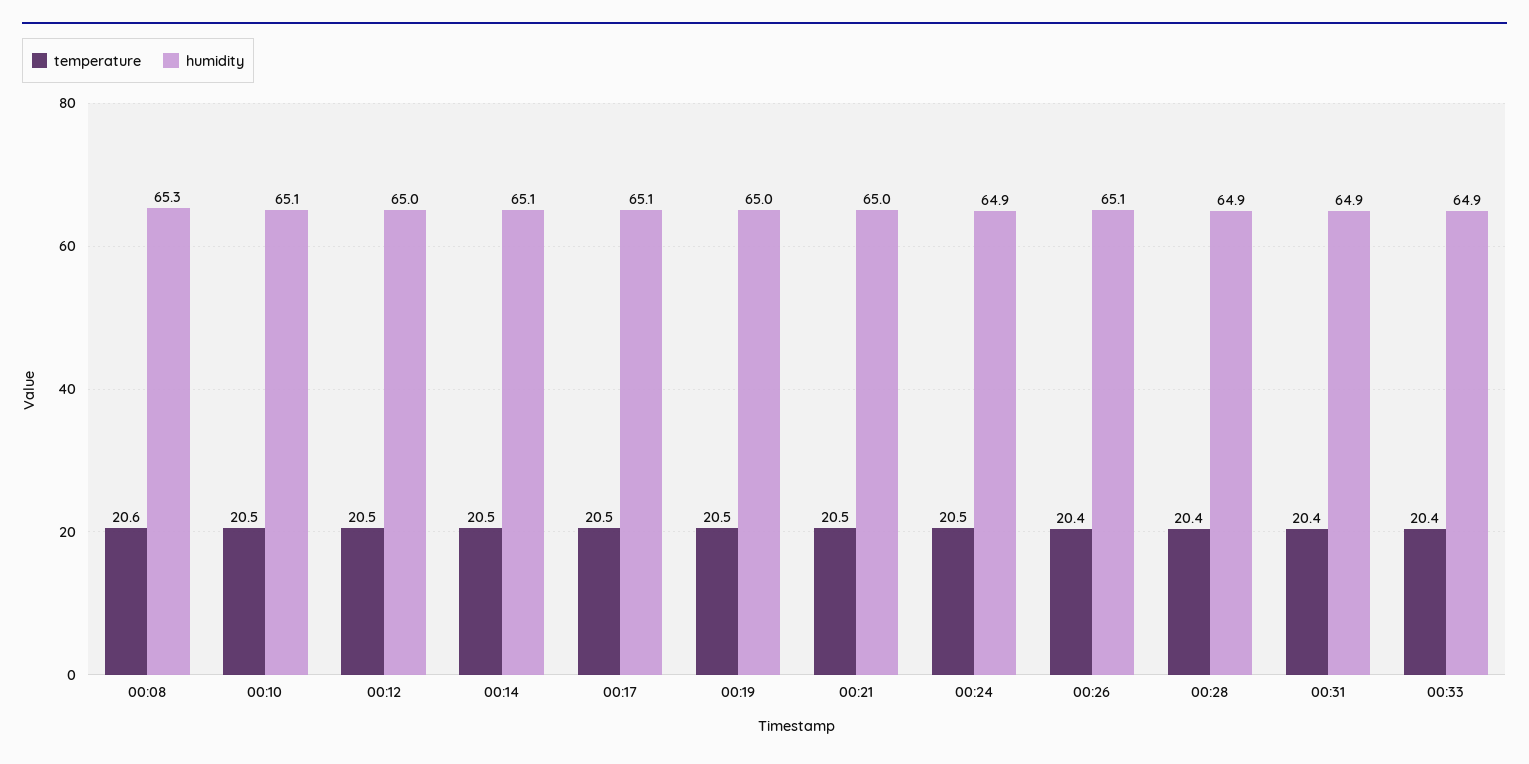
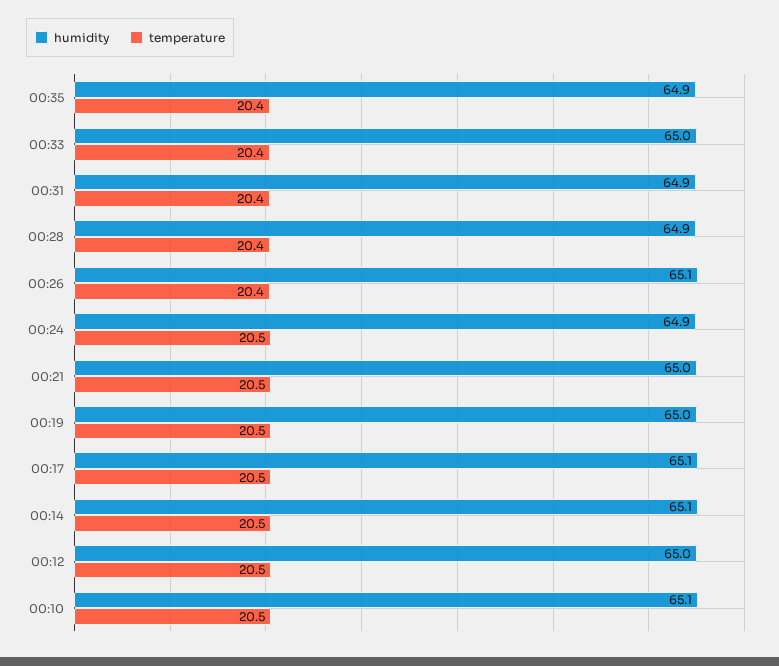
temperature, 00:08: 20.6 -> none
humidity, 00:08: 65.3 -> none
humidity, 00:33: 64.9 -> 65
humidity, 00:35: none -> 64.9
temperature, 00:35: none -> 20.4

